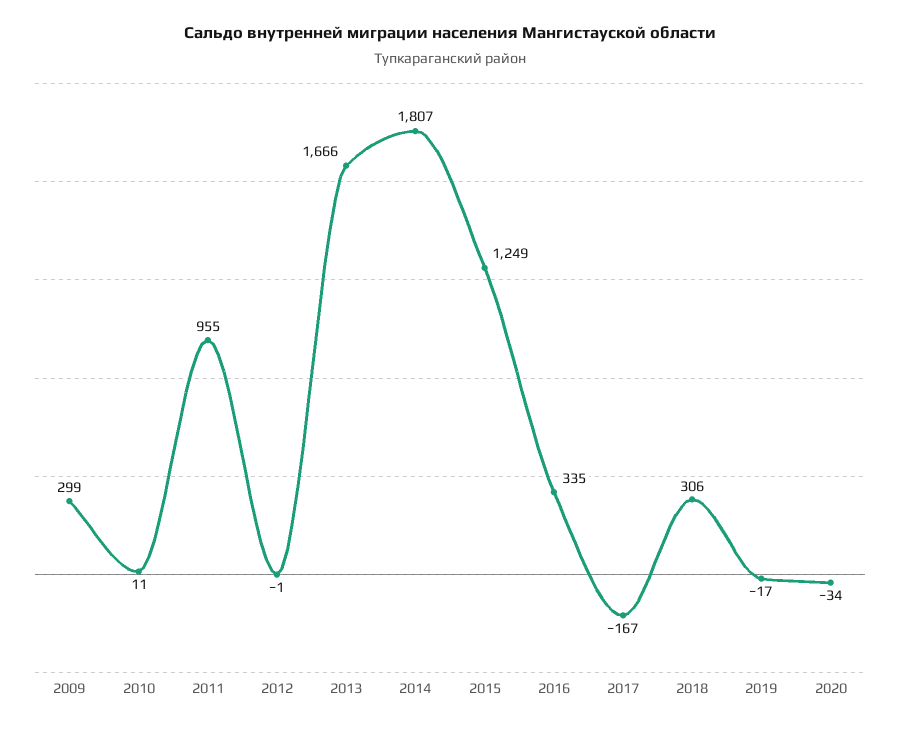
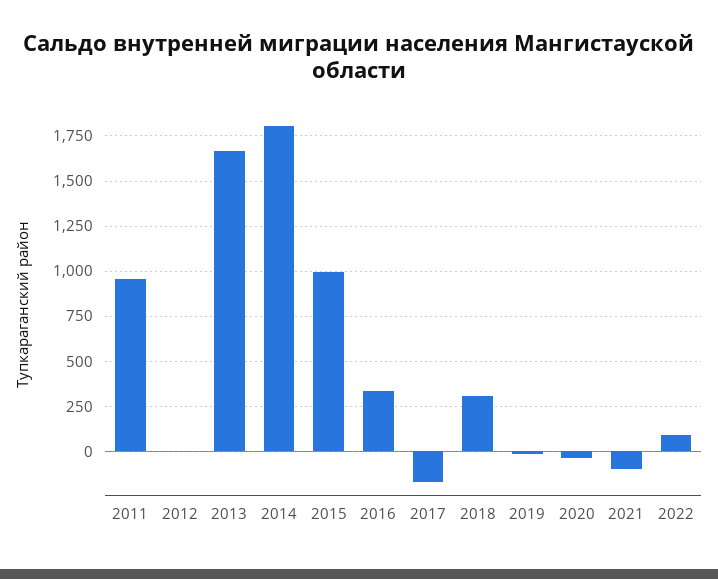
2009: 299 -> none
2010: 11 -> none
2015: 1249 -> 1000
2021: none -> -100
2022: none -> 100

